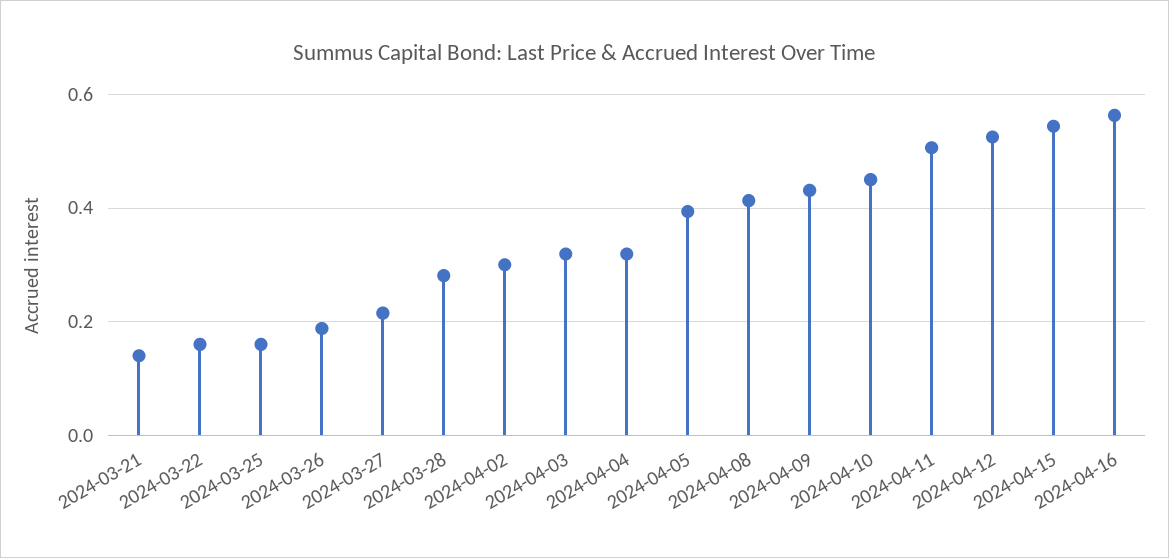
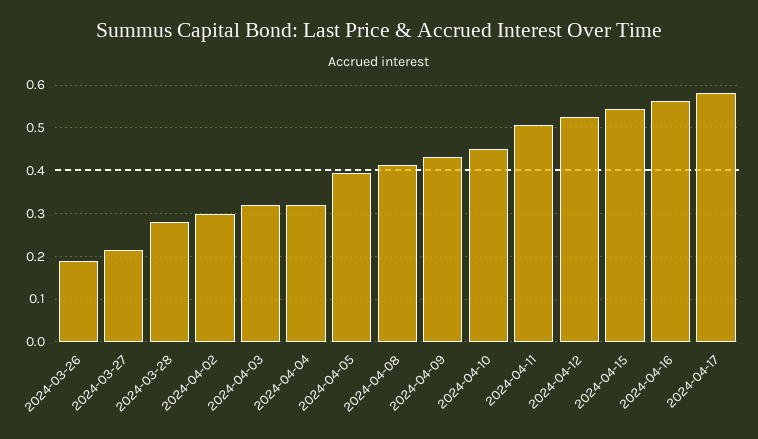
2024-03-21: 0.14 -> none
2024-03-22: 0.16 -> none
2024-03-25: 0.16 -> none
2024-04-17: none -> 0.58

